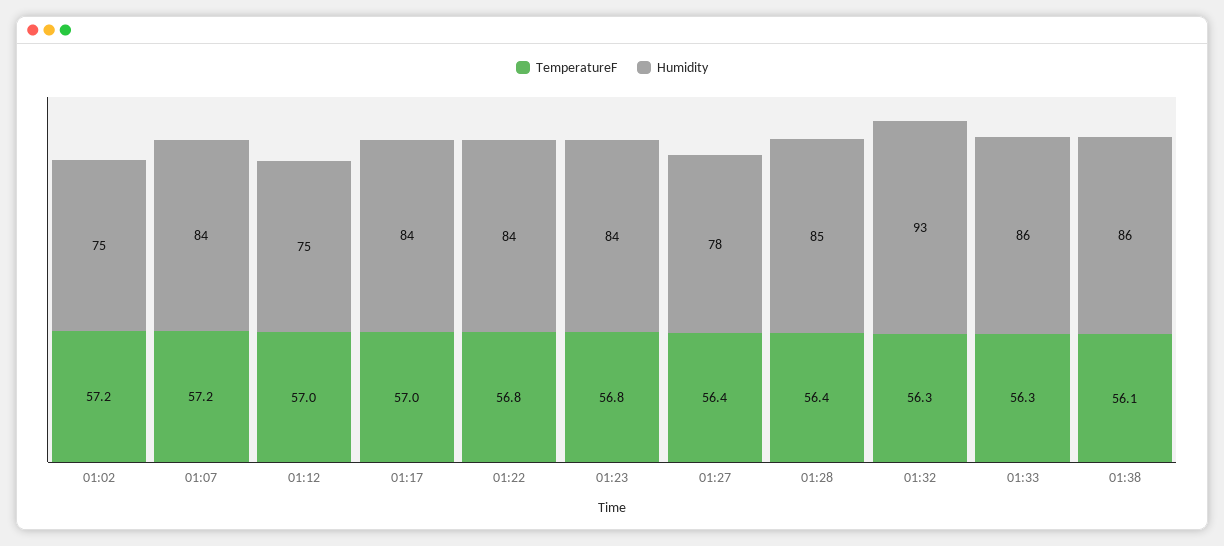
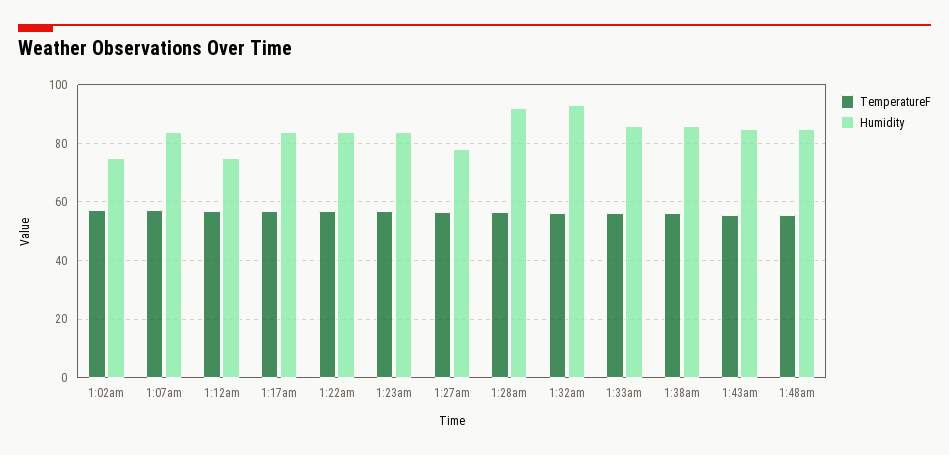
Humidity, 01:28: 85 -> 92.5
TemperatureF, 1:43am: none -> 55
Humidity, 1:43am: none -> 85
TemperatureF, 1:48am: none -> 55
Humidity, 1:48am: none -> 85

